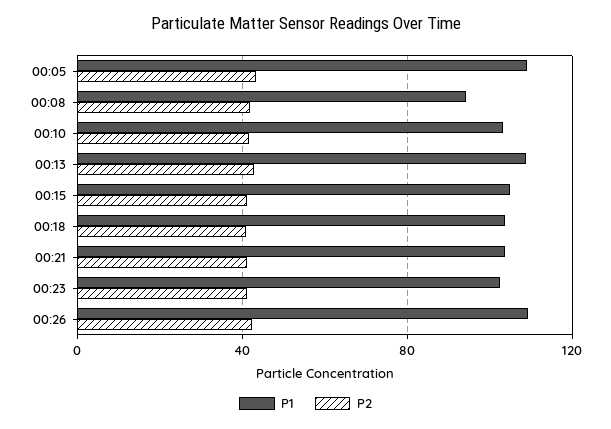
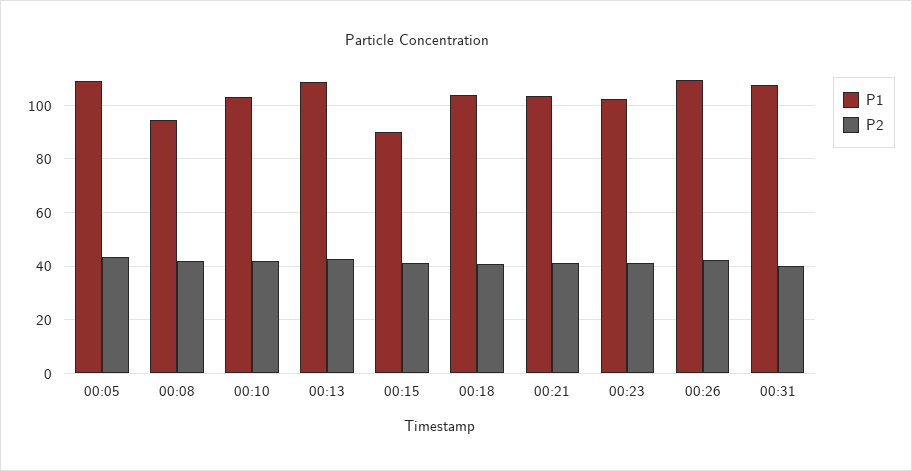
P1, 00:15: 105 -> 90
P1, 00:31: none -> 107.5
P2, 00:31: none -> 40

